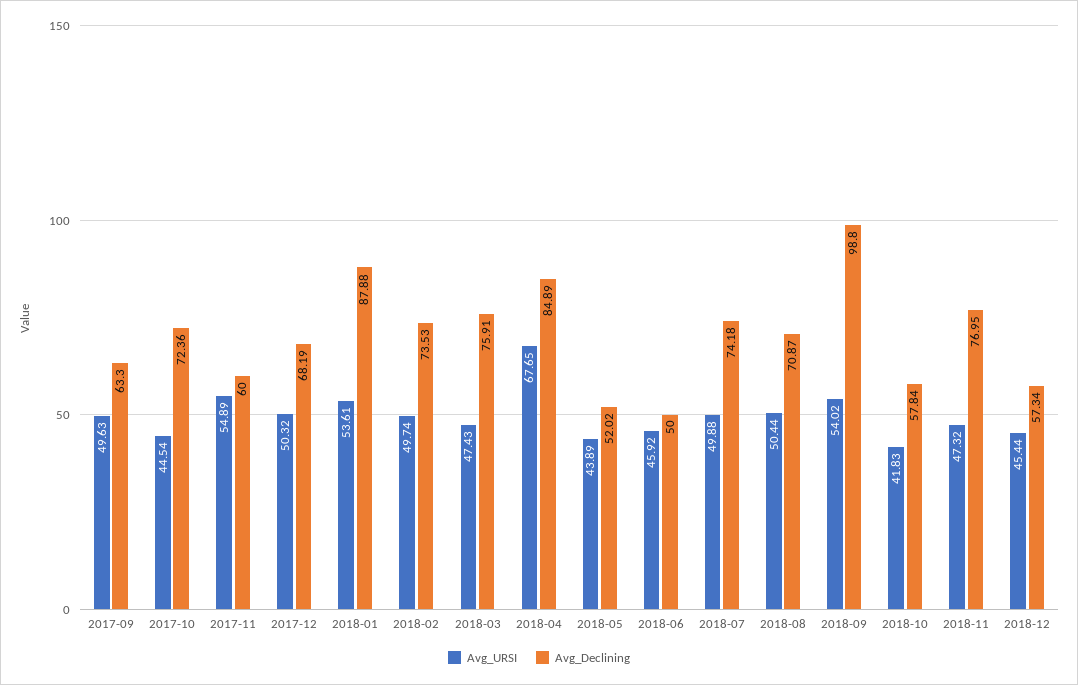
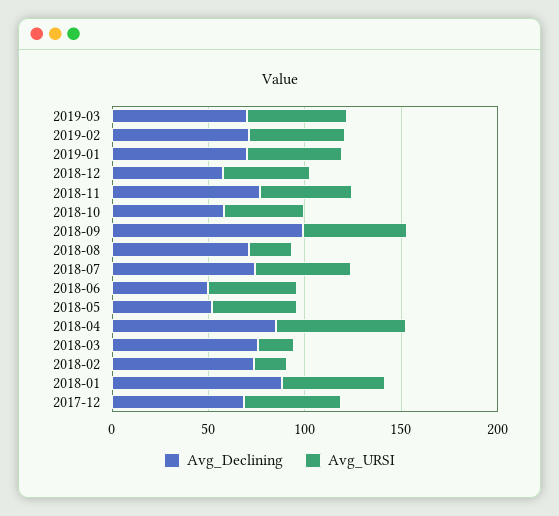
Avg_URSI, 2017-09: 49.63 -> none
Avg_Declining, 2017-09: 63.3 -> none
Avg_URSI, 2017-10: 44.54 -> none
Avg_Declining, 2017-10: 72.36 -> none
Avg_URSI, 2017-11: 54.89 -> none
Avg_Declining, 2017-11: 60 -> none
Avg_URSI, 2018-02: 49.74 -> 20
Avg_URSI, 2018-03: 47.43 -> 20
Avg_URSI, 2018-08: 50.44 -> 20
Avg_Declining, 2019-03: none -> 70
Avg_URSI, 2019-03: none -> 50
Avg_Declining, 2019-02: none -> 70
Avg_URSI, 2019-02: none -> 50
Avg_Declining, 2019-01: none -> 70
Avg_URSI, 2019-01: none -> 50

